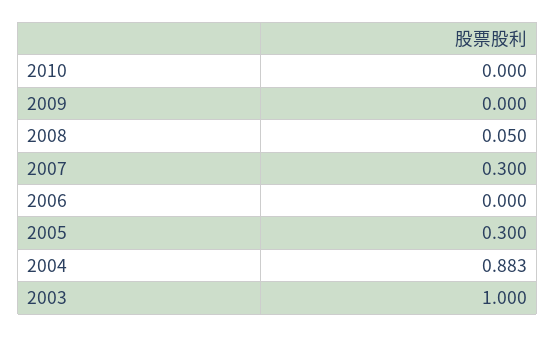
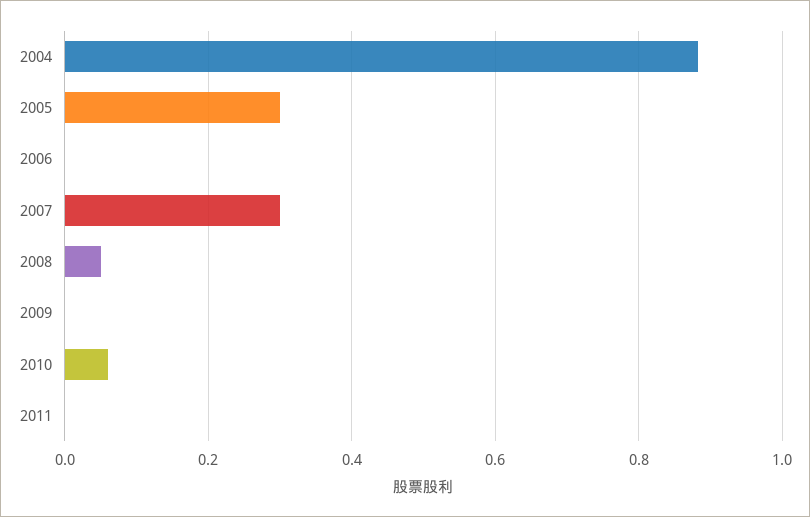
2010: 0 -> 0.06
2003: 1 -> none
2011: none -> 0

